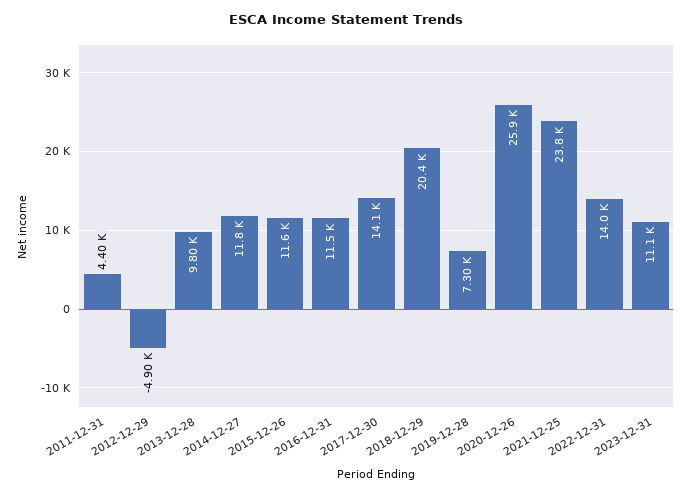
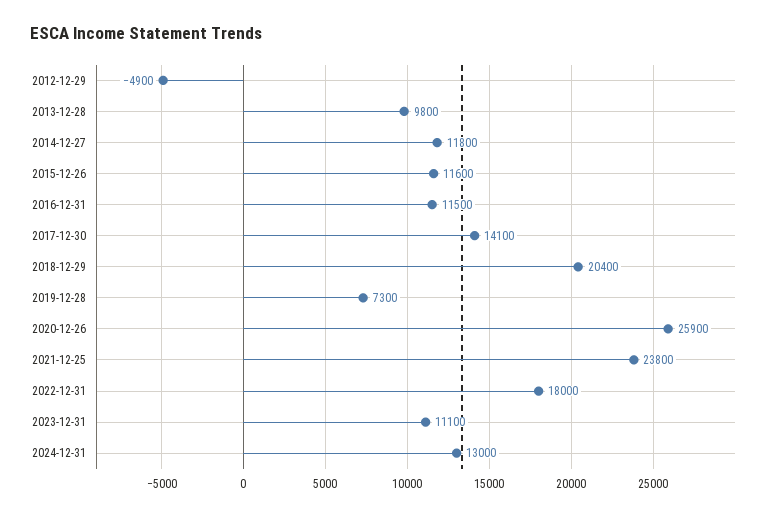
2011-12-31: 4400 -> none
2022-12-31: 14000 -> 18000
2024-12-31: none -> 13000

